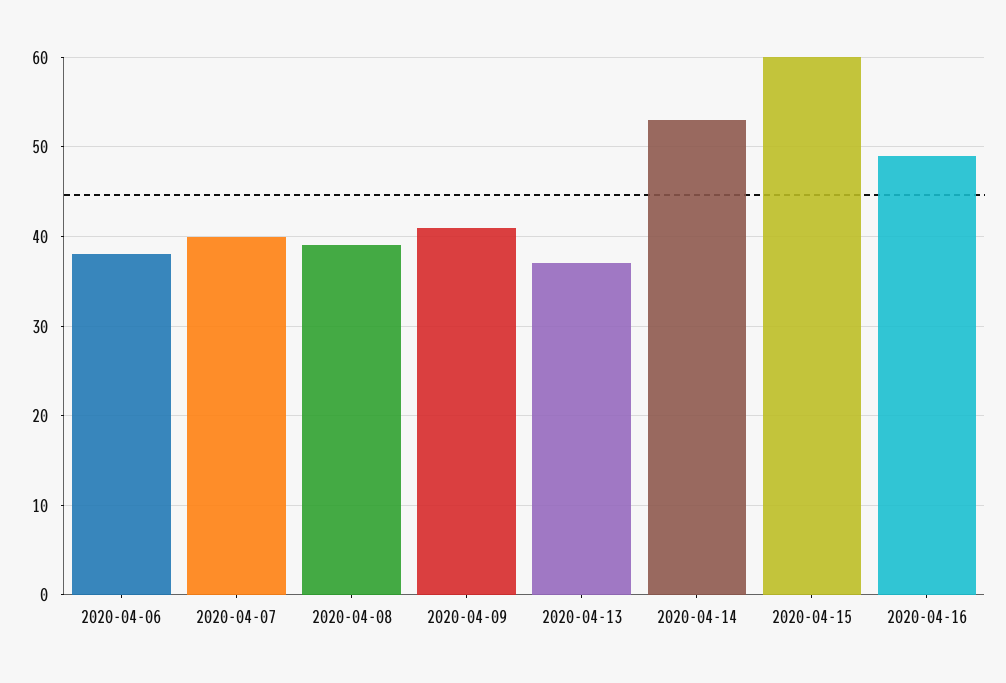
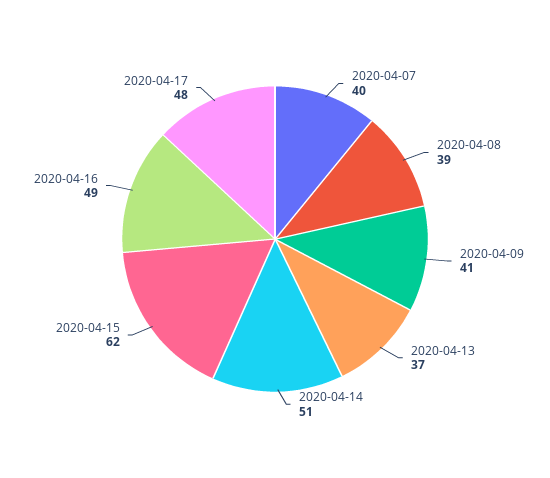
2020-04-06: 38 -> none
2020-04-14: 53 -> 51
2020-04-15: 60 -> 62
2020-04-17: none -> 48

